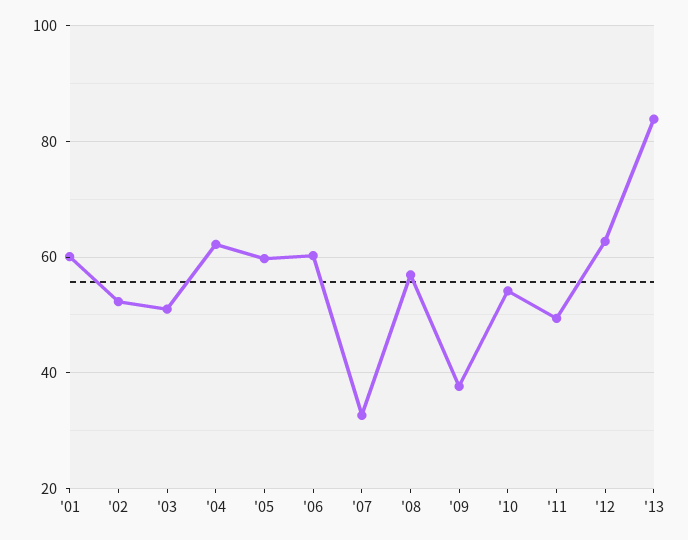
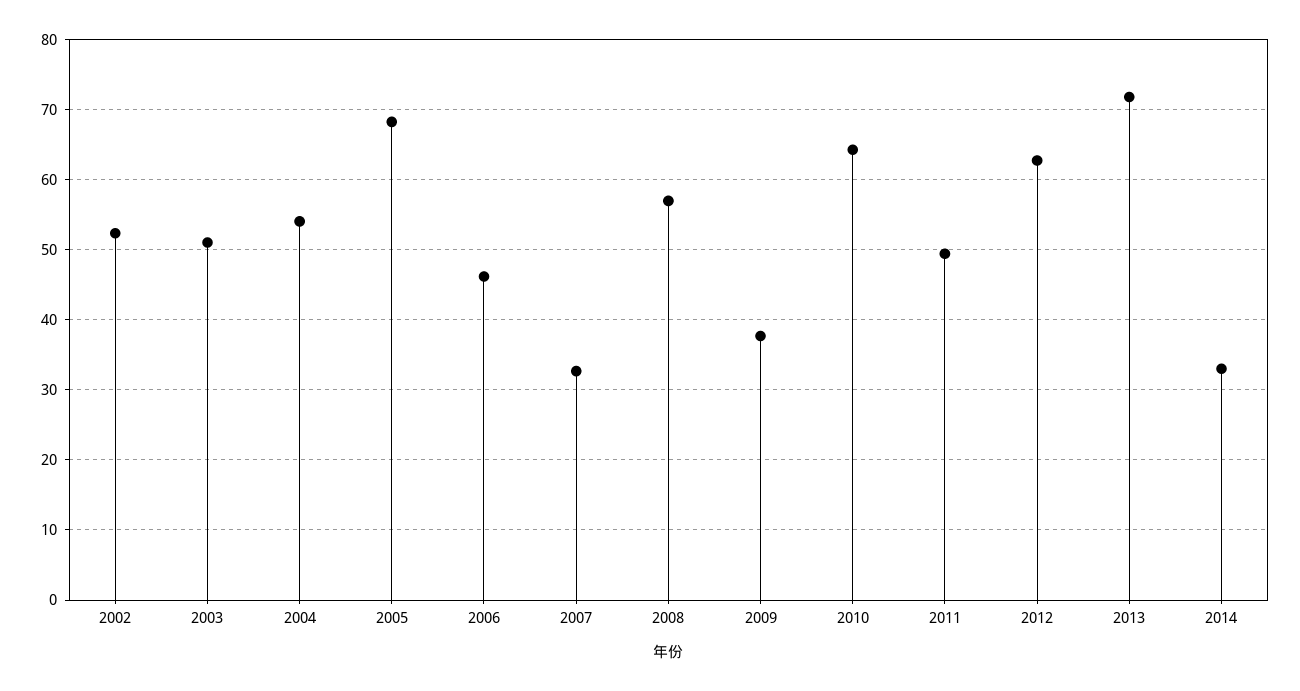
'01: 60 -> none
'04: 62 -> 54
'05: 60 -> 68
'06: 60 -> 46
'10: 54 -> 64
'13: 84 -> 72
2014: none -> 33

